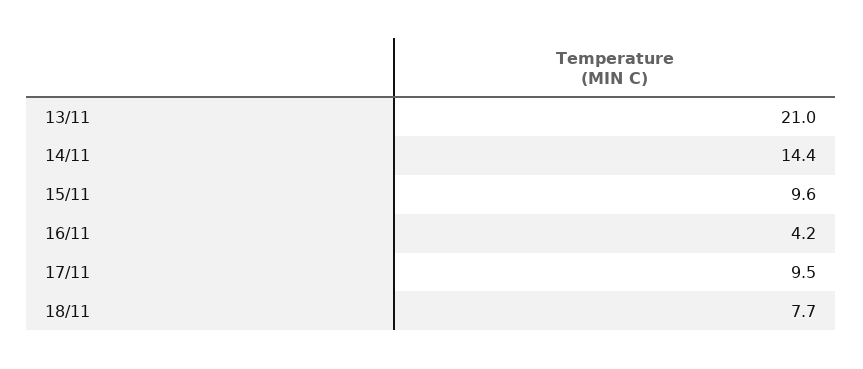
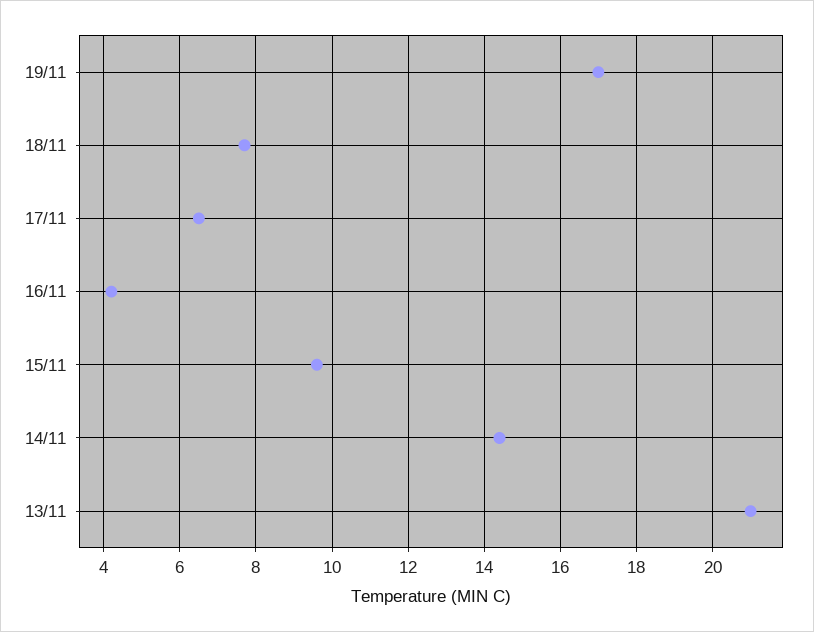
17/11: 9.5 -> 6.5
19/11: none -> 17

